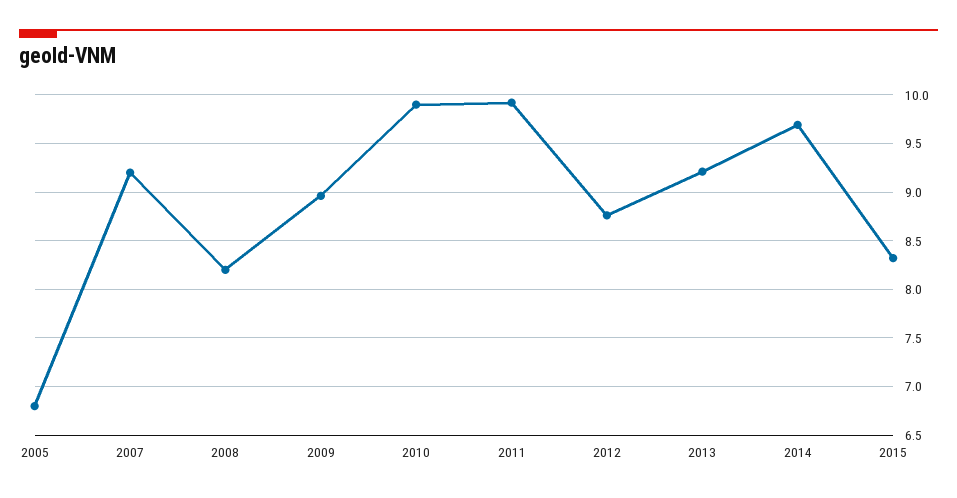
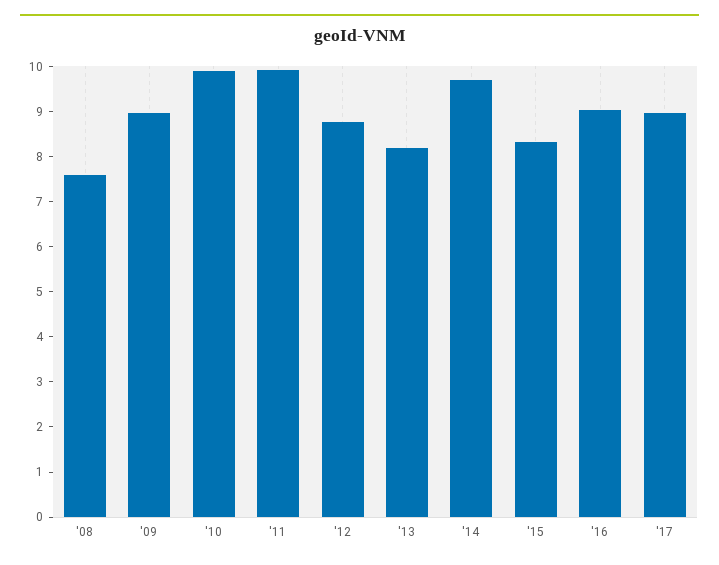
2005: 6.8 -> none
2007: 9.2 -> none
2008: 8.2 -> 7.6
2013: 9.2 -> 8.2
'16: none -> 9
'17: none -> 9

